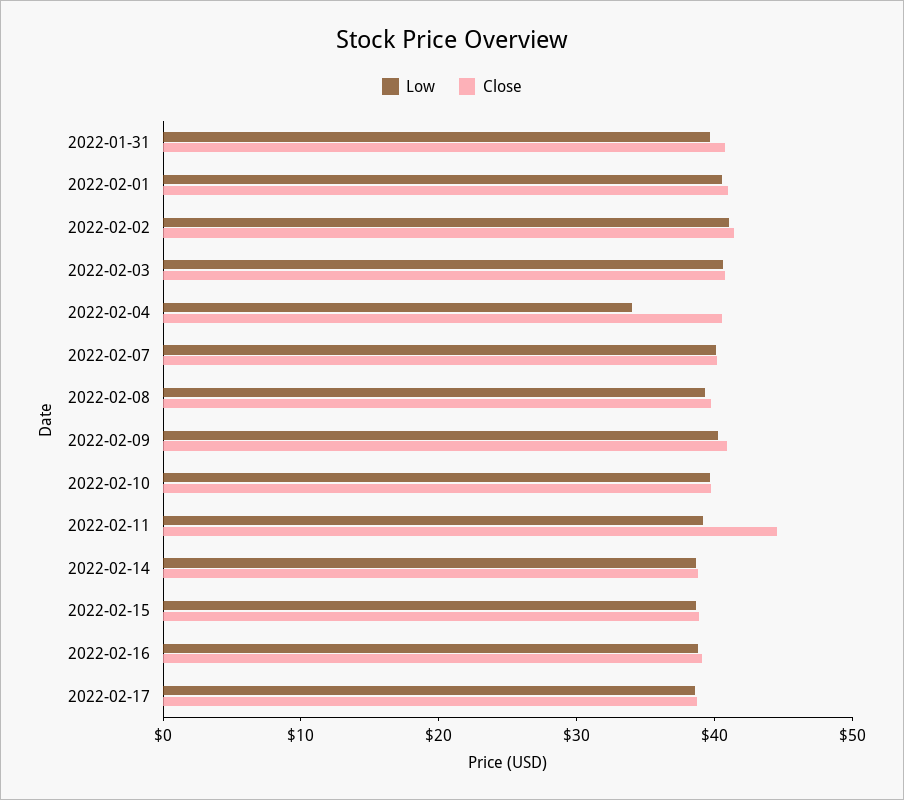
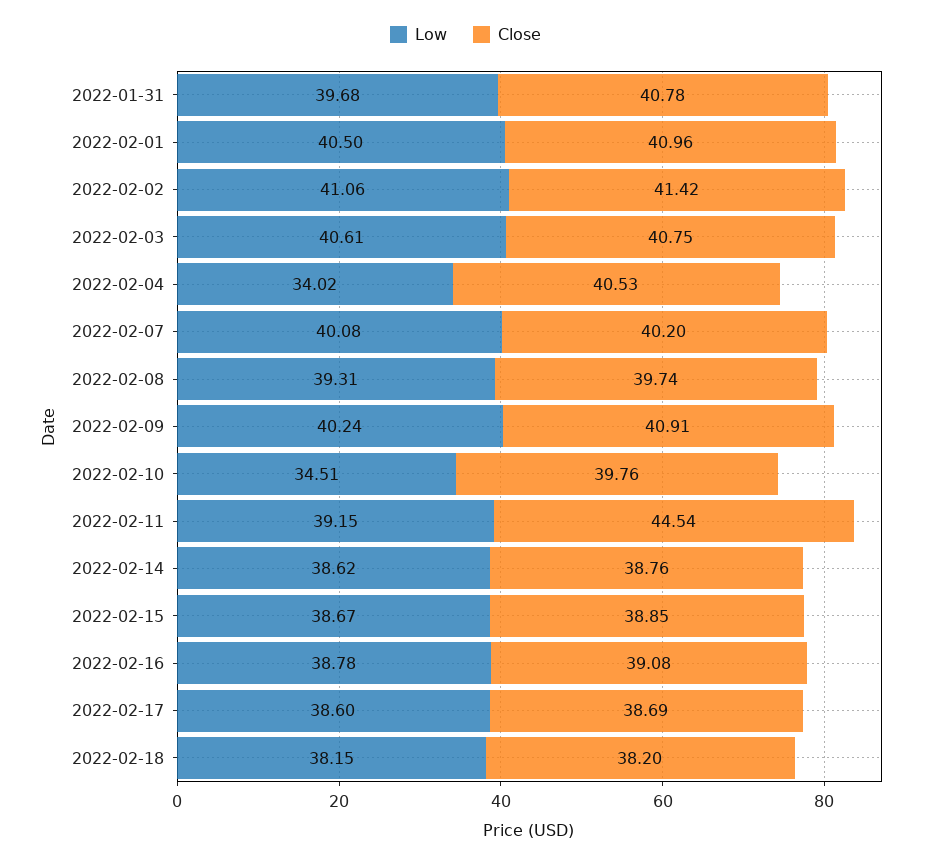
Low, 2022-02-10: 40 -> 34.51
Low, 2022-02-18: none -> 38.15
Close, 2022-02-18: none -> 38.2

